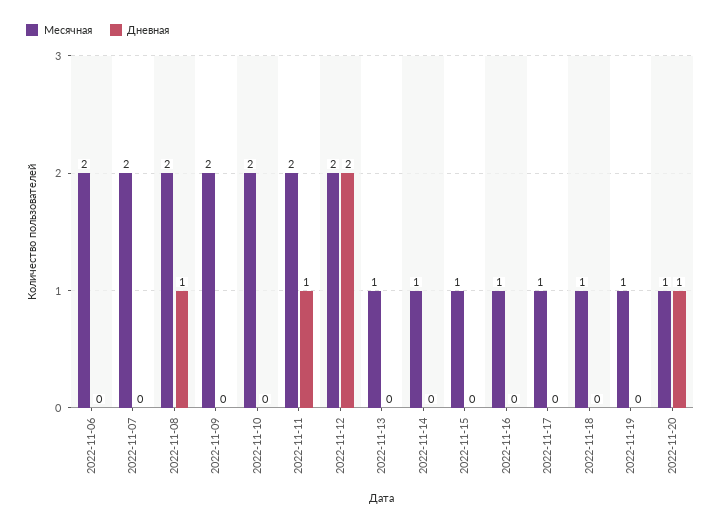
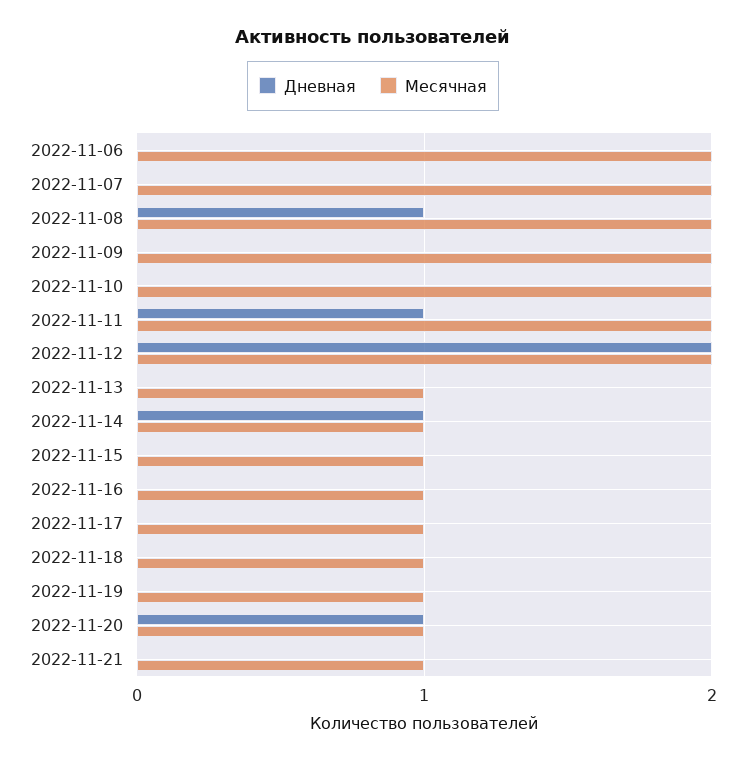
Дневная, 2022-11-14: 0 -> 1
Дневная, 2022-11-21: none -> 0
Месячная, 2022-11-21: none -> 1

